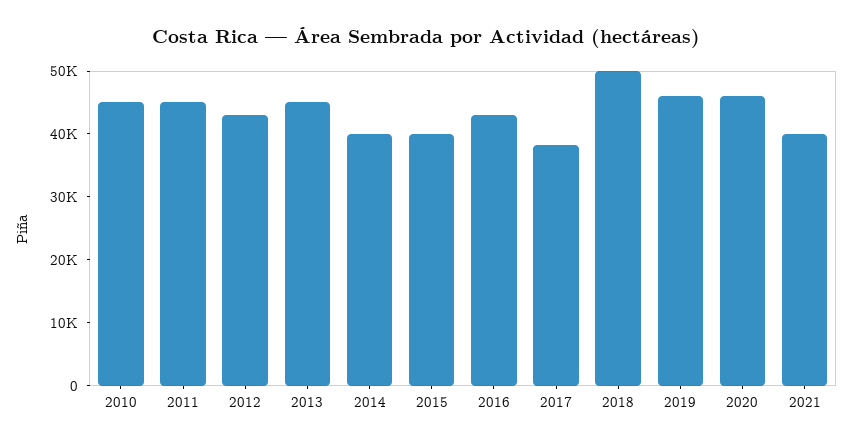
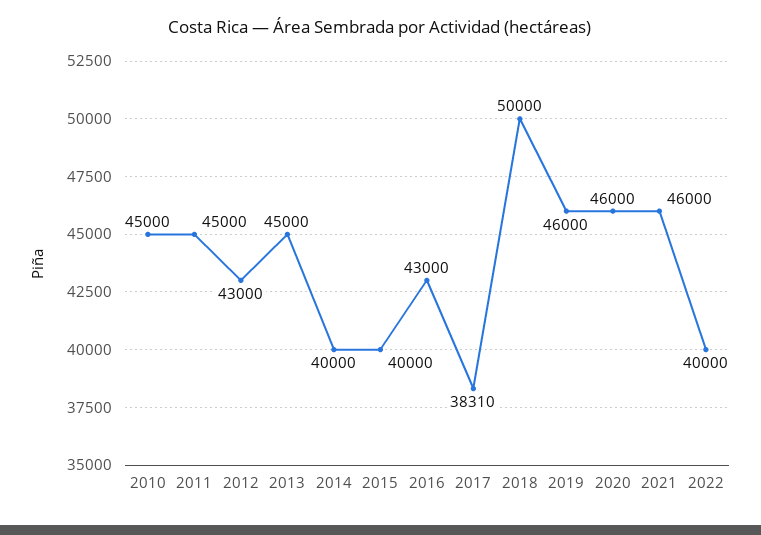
2021: 40000 -> 46000
2022: none -> 40000

